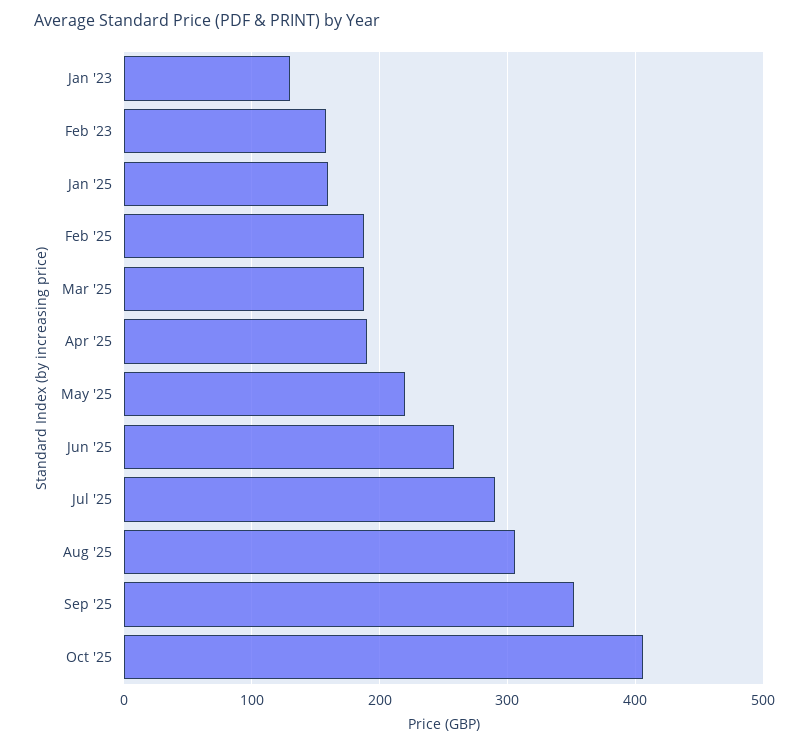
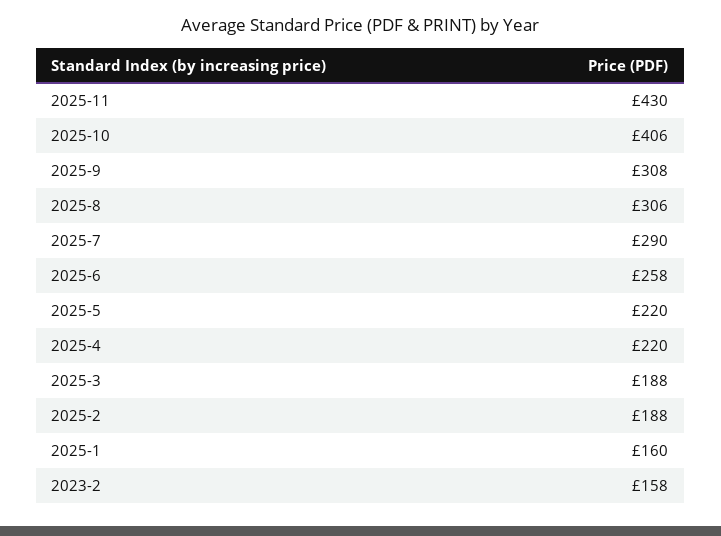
Jan '23: 130 -> none
Apr '25: 190 -> 220
Sep '25: 350 -> 308
2025-11: none -> 430

